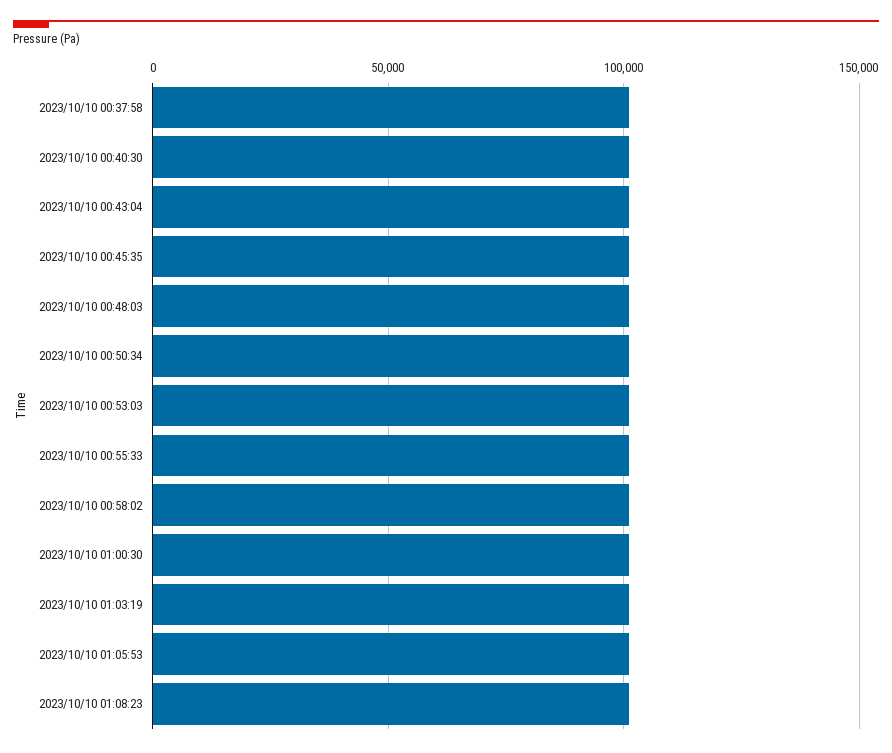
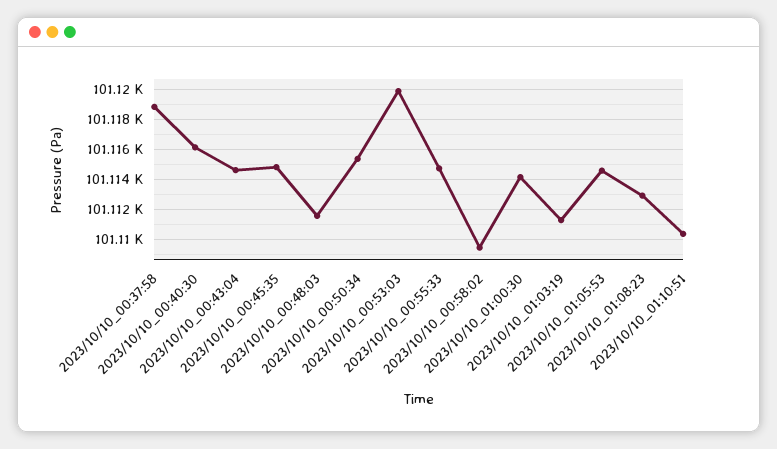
2023/10/10_01:10:51: none -> 101110.5

